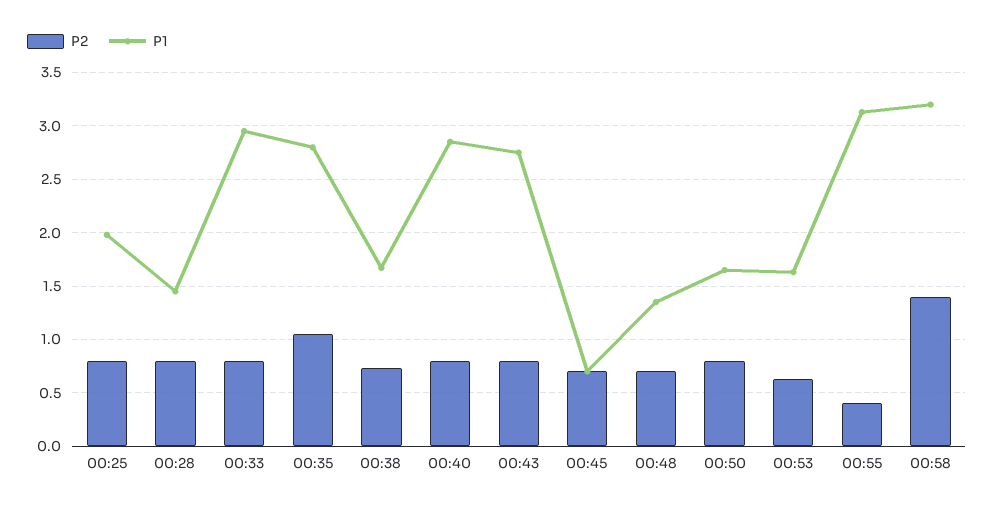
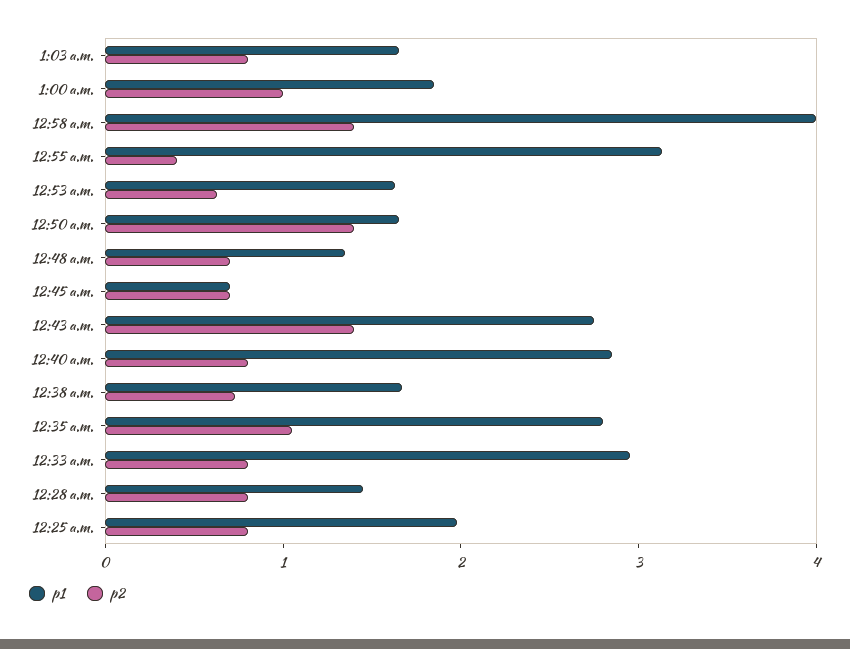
P2, 00:43: 0.8 -> 1.4
P2, 00:50: 0.8 -> 1.4
P1, 00:58: 3.2 -> 4
P1, 1:03 a.m.: none -> 1.6
P2, 1:03 a.m.: none -> 0.8
P1, 1:00 a.m.: none -> 1.8
P2, 1:00 a.m.: none -> 1

